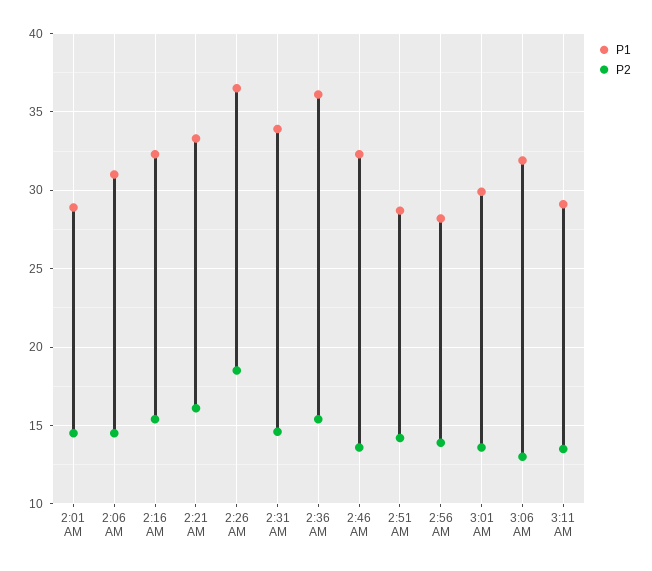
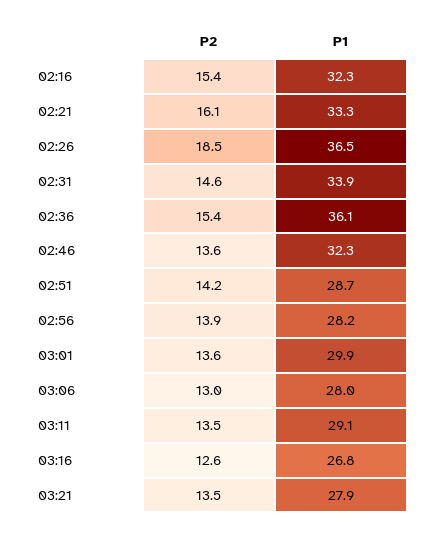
P1, 2:01 AM: 29 -> none
P2, 2:01 AM: 14.5 -> none
P1, 2:06 AM: 31 -> none
P2, 2:06 AM: 14.5 -> none
P1, 3:06 AM: 32 -> 28
P2, 03:16: none -> 12.6
P1, 03:16: none -> 26.8
P2, 03:21: none -> 13.5
P1, 03:21: none -> 27.9

